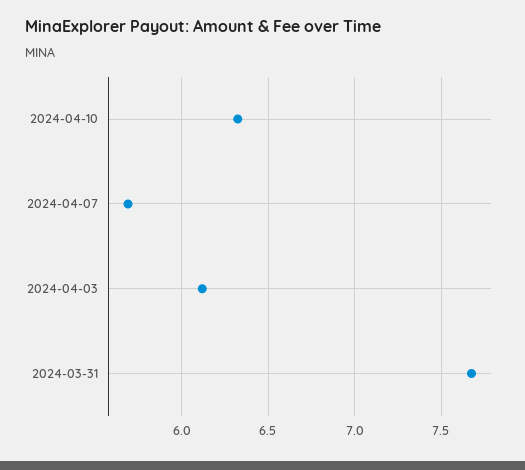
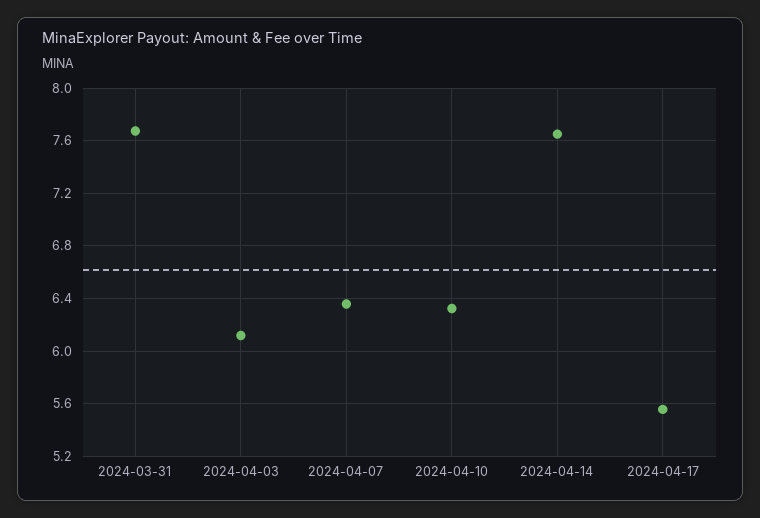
2024-04-07: 5.7 -> 6.35
2024-04-14: none -> 7.65
2024-04-17: none -> 5.55

